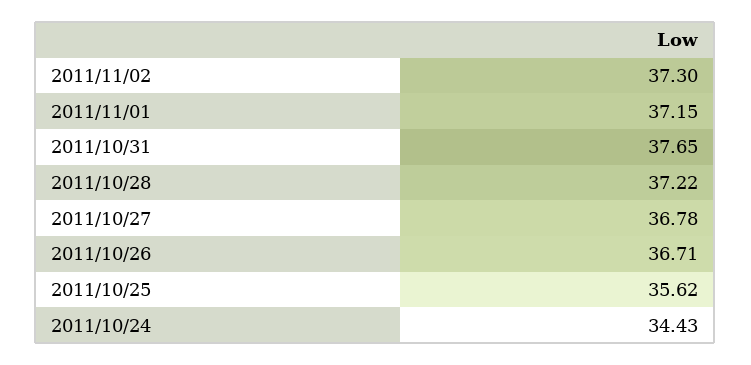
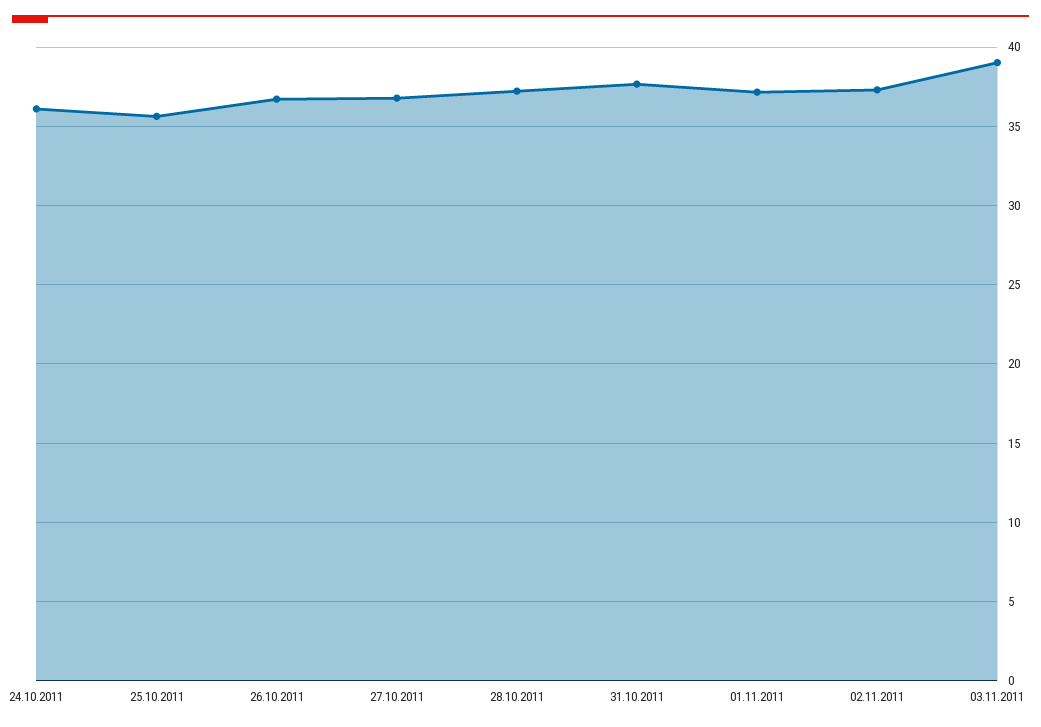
2011/10/24: 34.43 -> 36
03.11.2011: none -> 39

